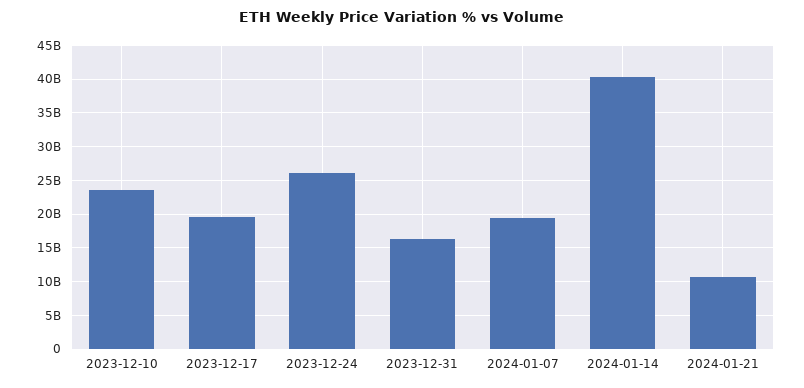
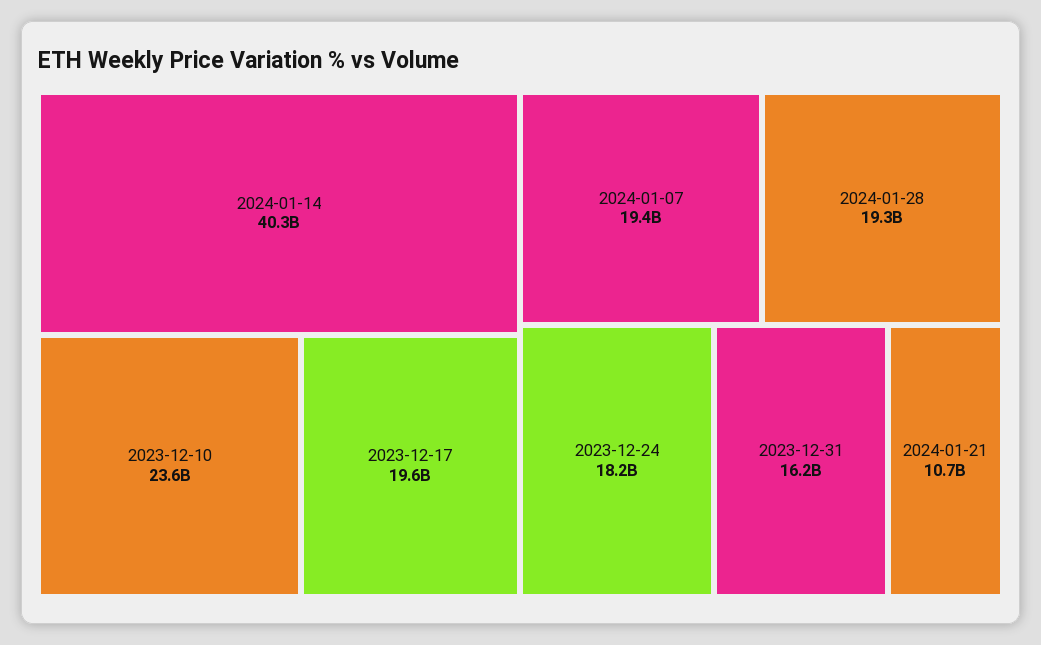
2023-12-24: 26000000000 -> 18200000000
2024-01-28: none -> 19300000000

